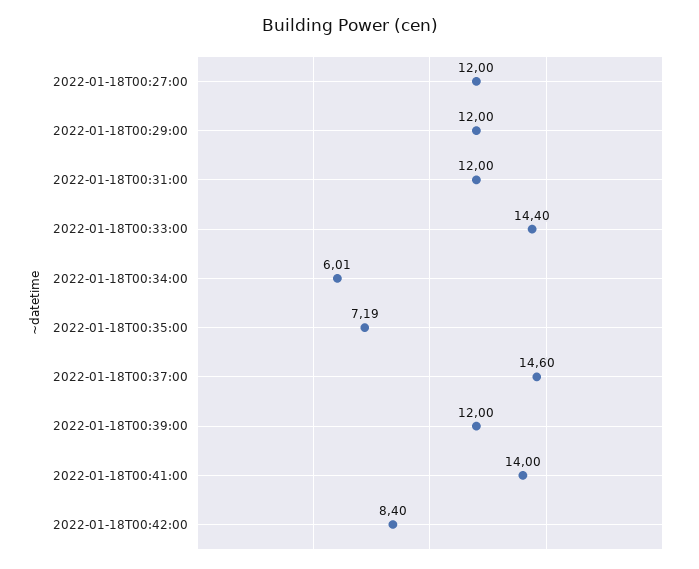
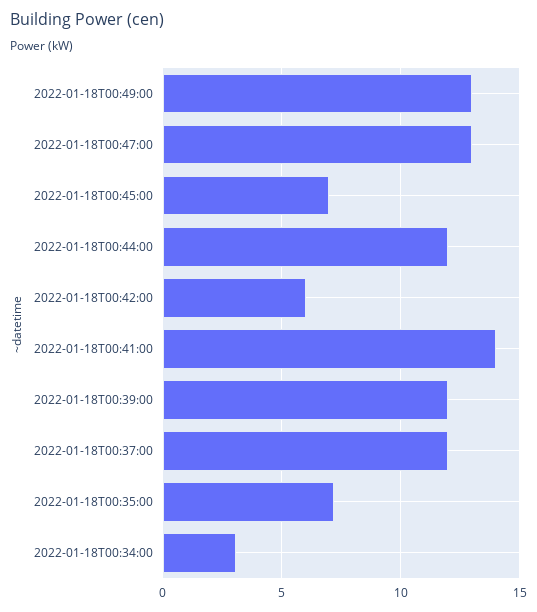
2022-01-18T00:27:00: 12 -> none
2022-01-18T00:29:00: 12 -> none
2022-01-18T00:31:00: 12 -> none
2022-01-18T00:33:00: 14.4 -> none
2022-01-18T00:34:00: 6.01 -> 3
2022-01-18T00:37:00: 14.6 -> 12
2022-01-18T00:42:00: 8.4 -> 6
2022-01-18T00:49:00: none -> 13
2022-01-18T00:47:00: none -> 13
2022-01-18T00:45:00: none -> 7
2022-01-18T00:44:00: none -> 12

